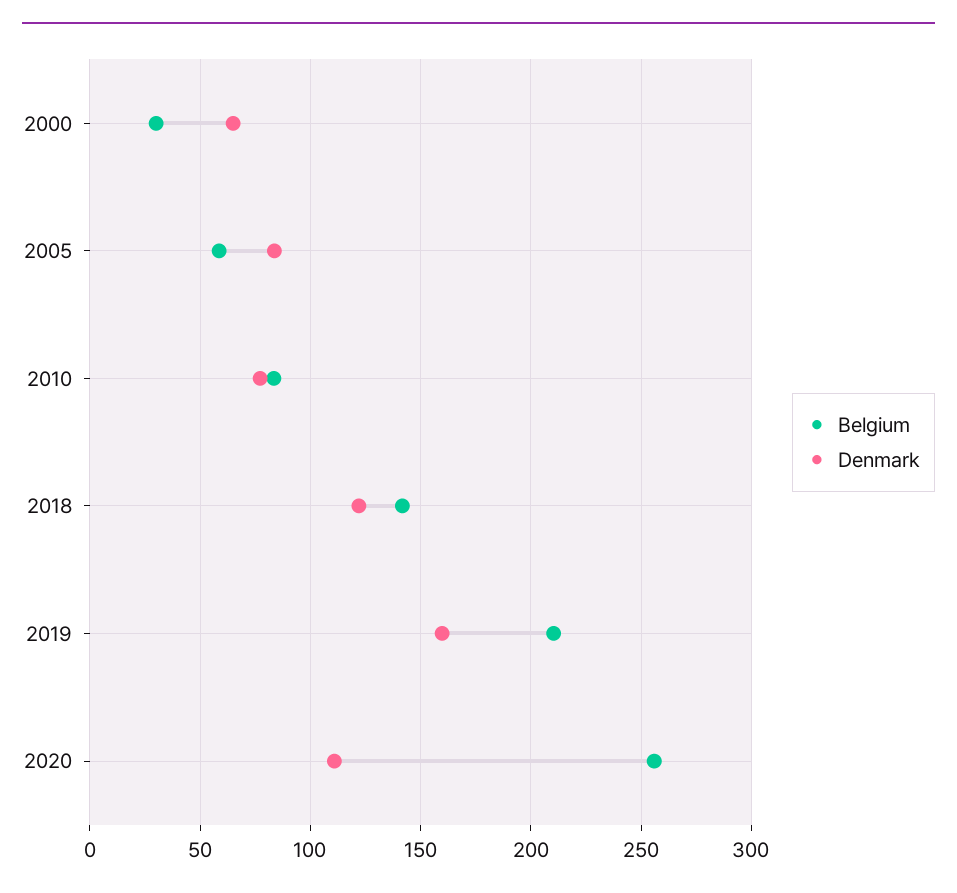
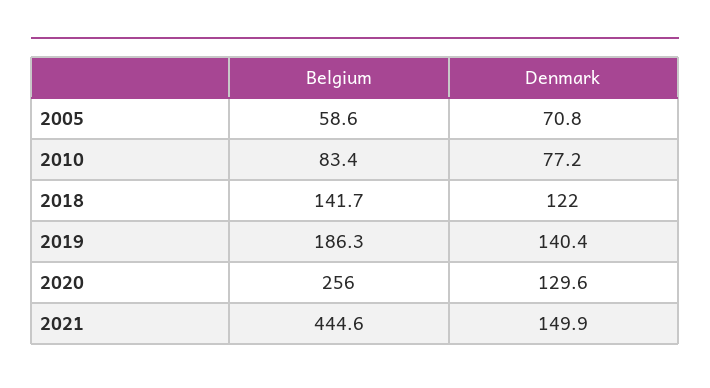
Belgium, 2000: 30 -> none
Denmark, 2000: 65 -> none
Denmark, 2005: 85 -> 70.8
Belgium, 2019: 210 -> 186.3
Denmark, 2019: 160 -> 140.4
Denmark, 2020: 110 -> 129.6
Belgium, 2021: none -> 444.6
Denmark, 2021: none -> 149.9

